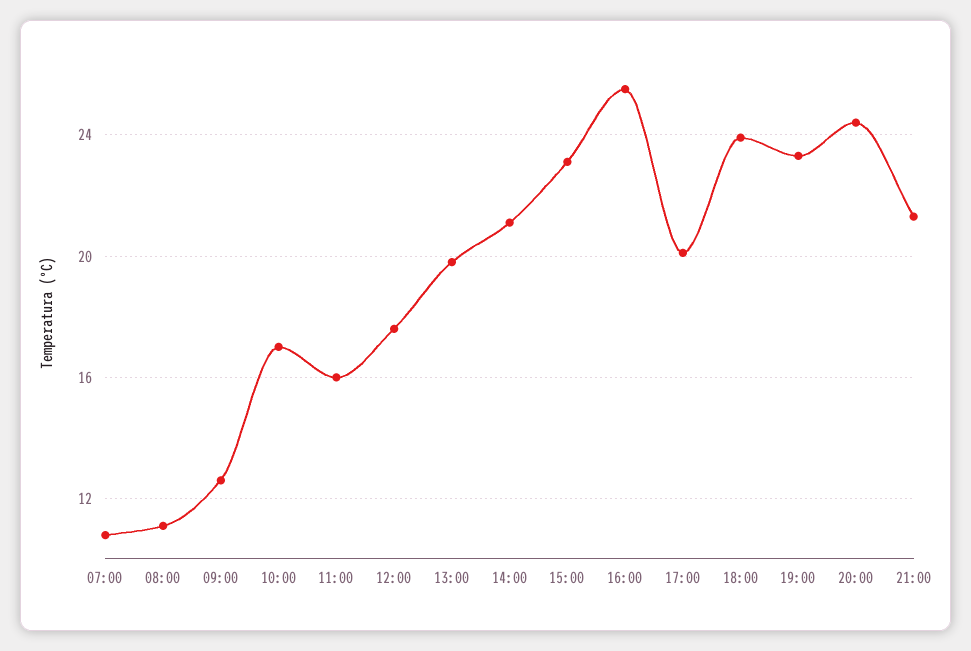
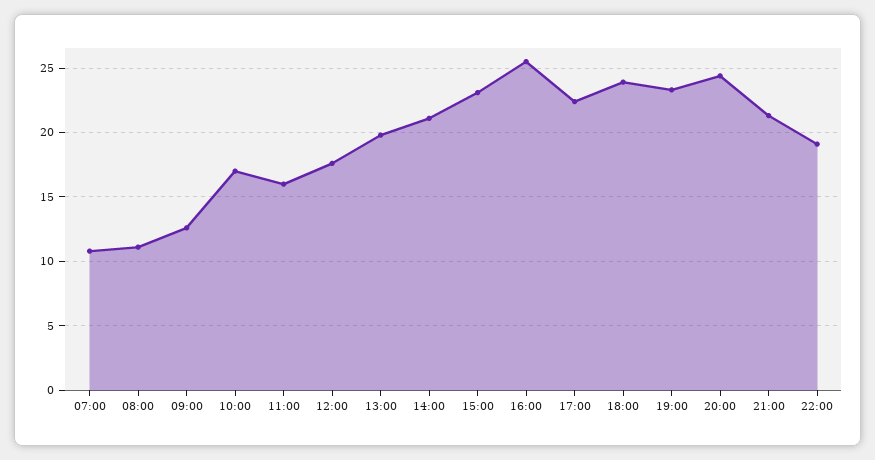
17:00: 20 -> 22.5
22:00: none -> 19

